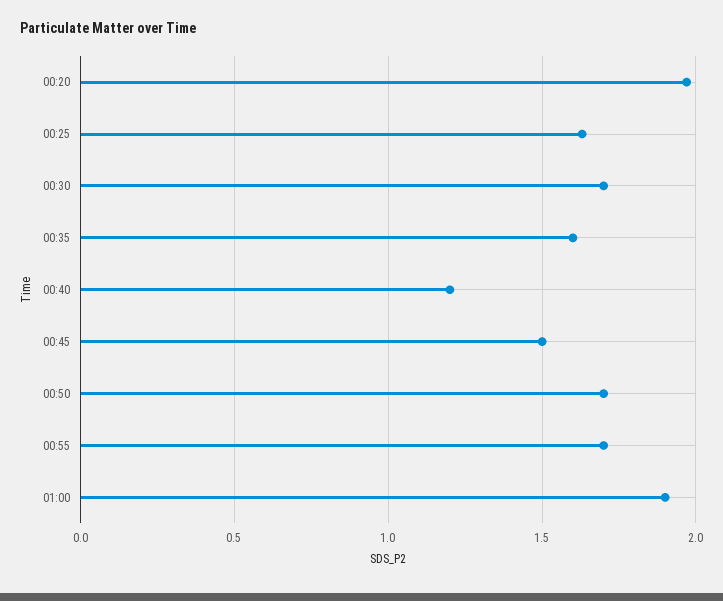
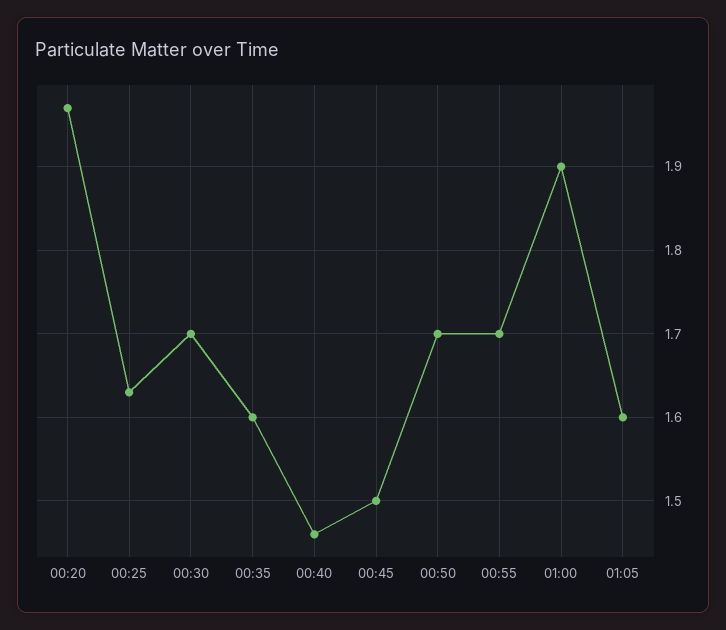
00:40: 1.2 -> 1.46
01:05: none -> 1.6

